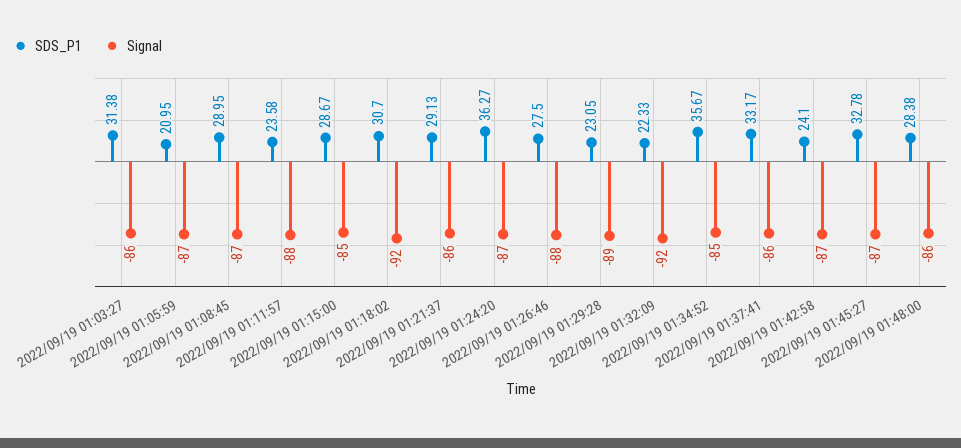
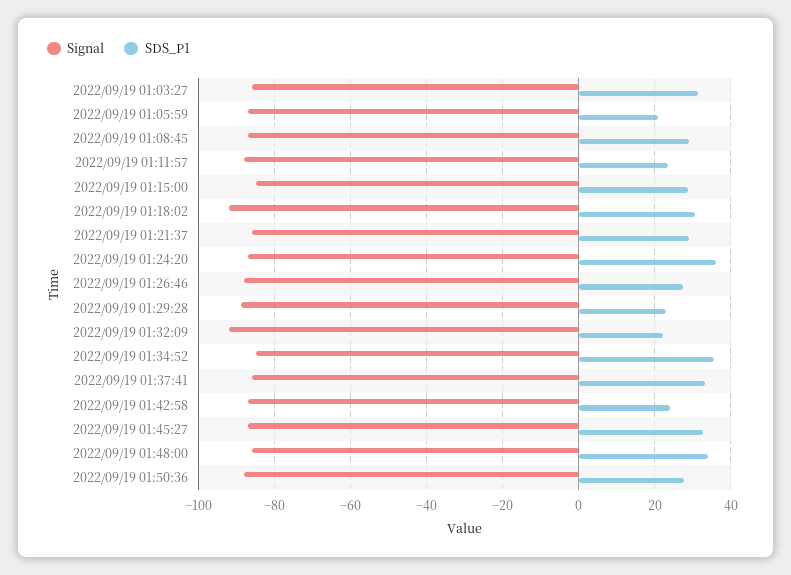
SDS_P1, 2022/09/19 01:48:00: 28.38 -> 34
Signal, 2022/09/19 01:50:36: none -> -88
SDS_P1, 2022/09/19 01:50:36: none -> 28

